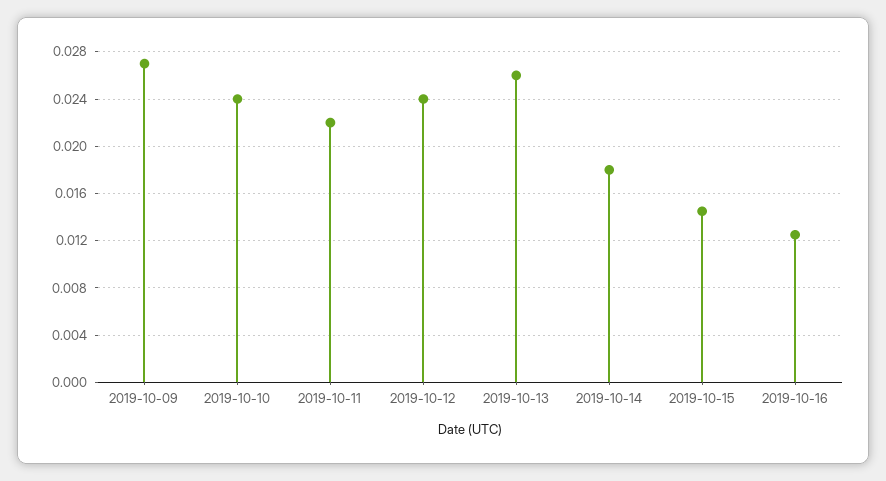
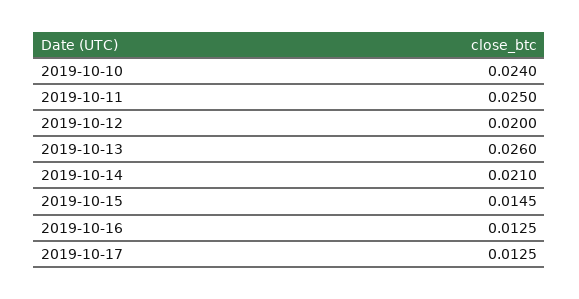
2019-10-09: 0.027 -> none
2019-10-11: 0.022 -> 0.025
2019-10-12: 0.024 -> 0.02
2019-10-14: 0.018 -> 0.021
2019-10-17: none -> 0.0125

